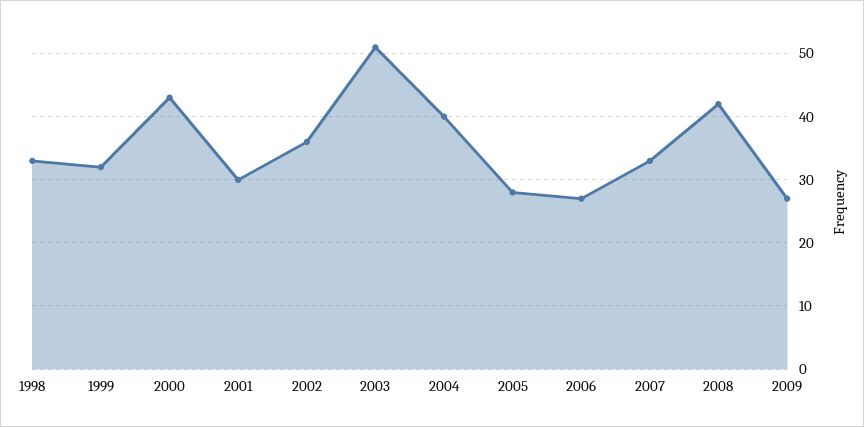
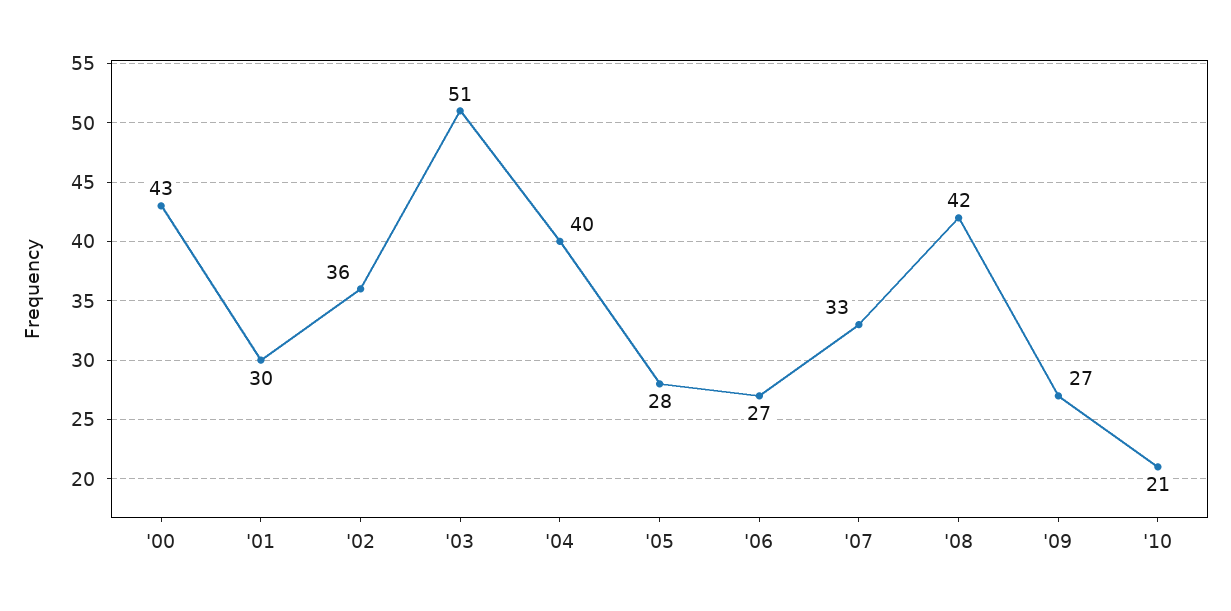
1998: 33 -> none
1999: 32 -> none
'10: none -> 21

